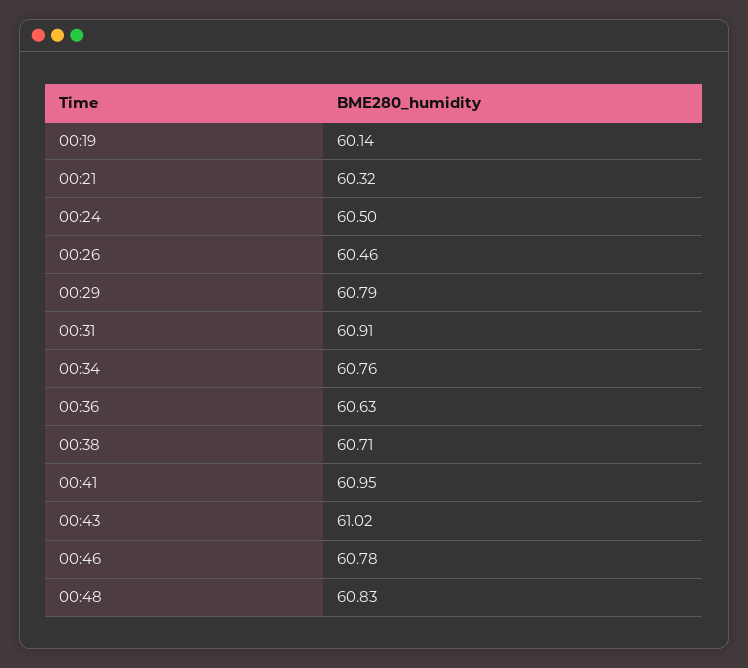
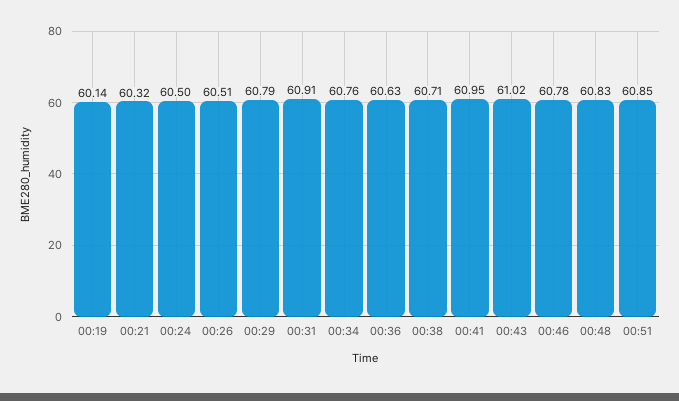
00:26: 60.46 -> 60.51
00:51: none -> 60.85

